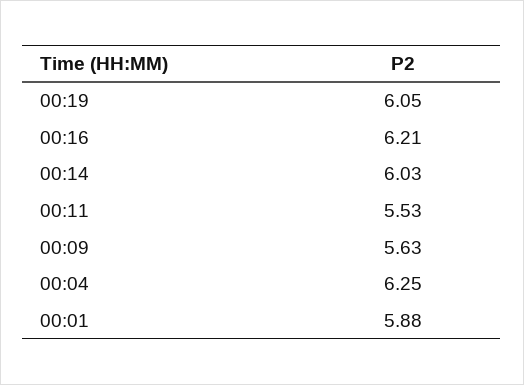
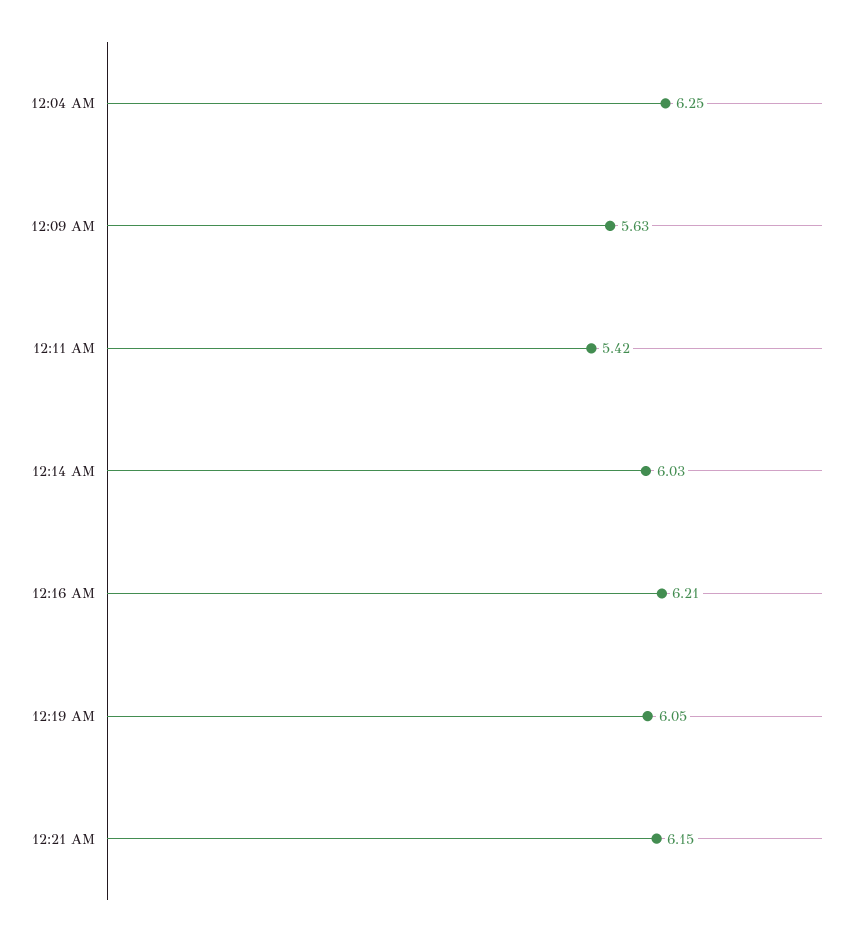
00:11: 5.53 -> 5.42
00:01: 5.88 -> none
12:21 AM: none -> 6.15

